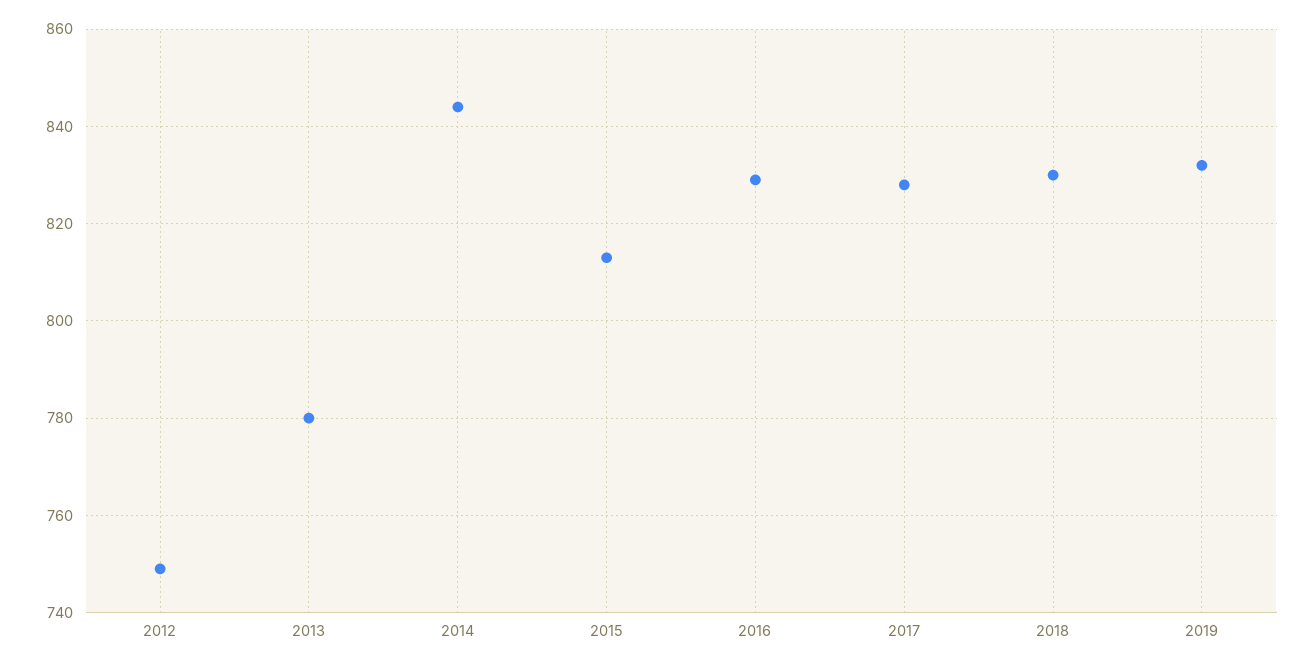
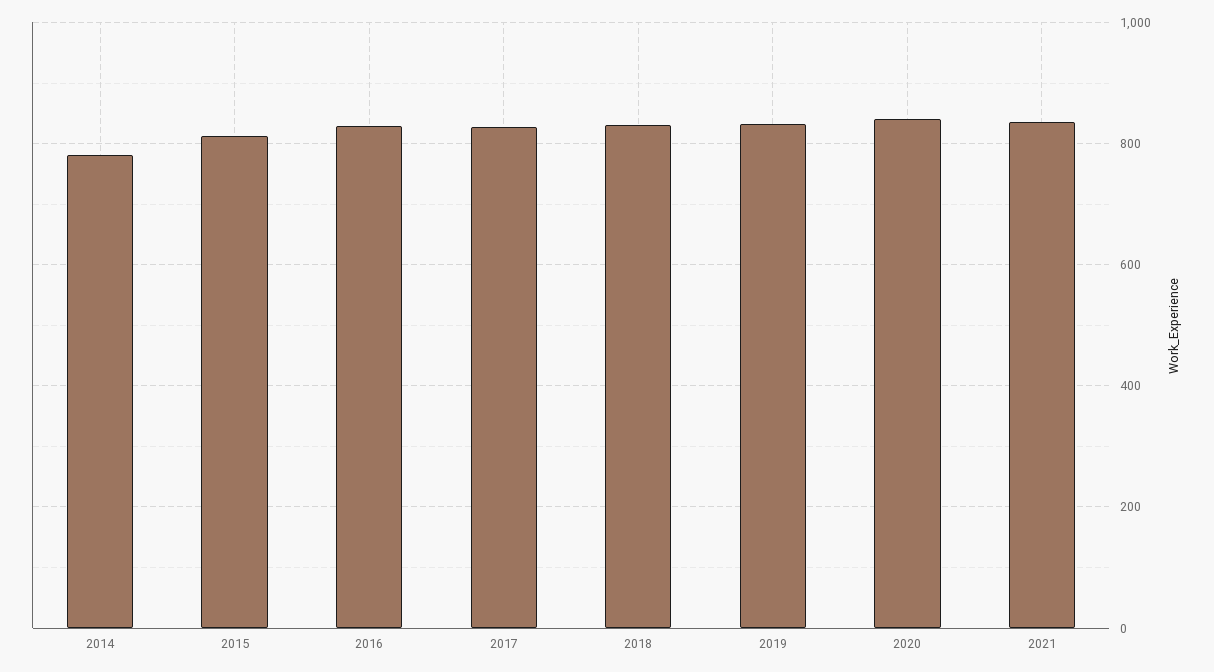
2012: 750 -> none
2013: 780 -> none
2014: 845 -> 780
2020: none -> 840
2021: none -> 840

